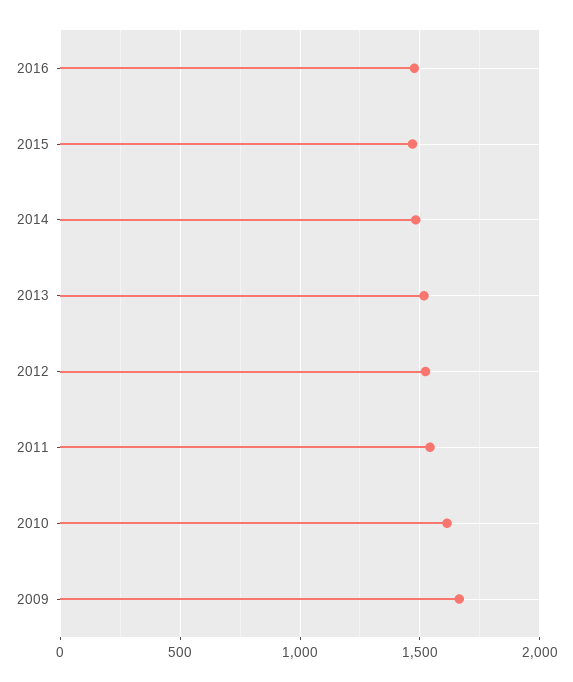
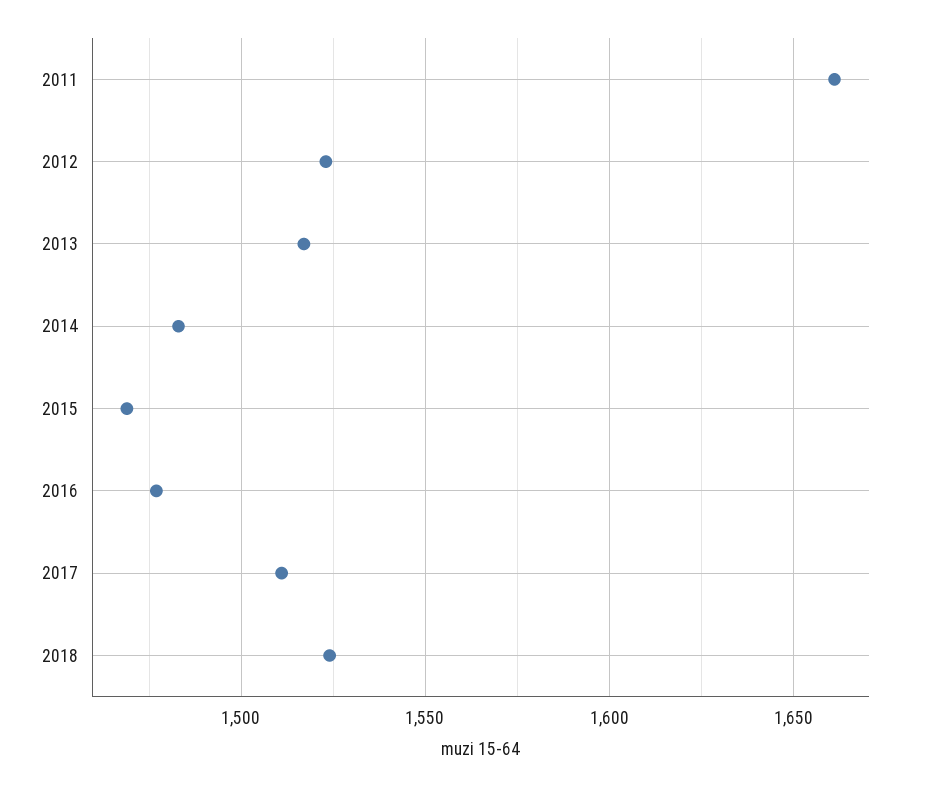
2011: 1550 -> 1660
2010: 1600 -> none
2009: 1650 -> none
2017: none -> 1510
2018: none -> 1525

